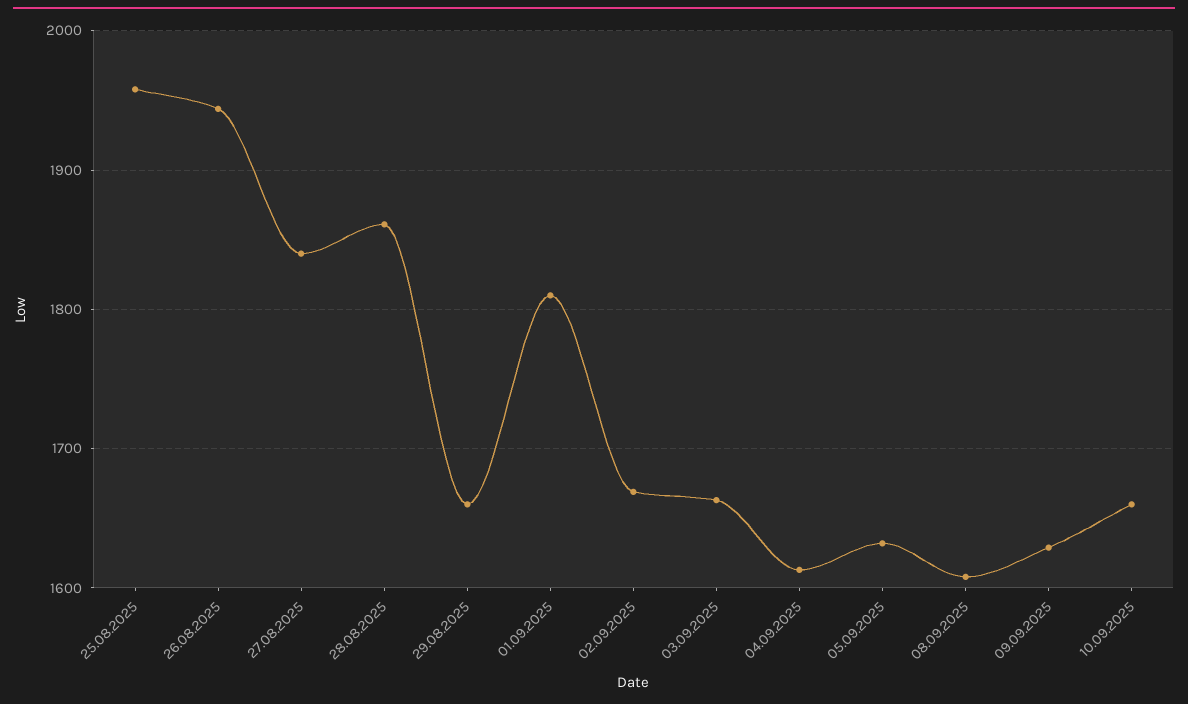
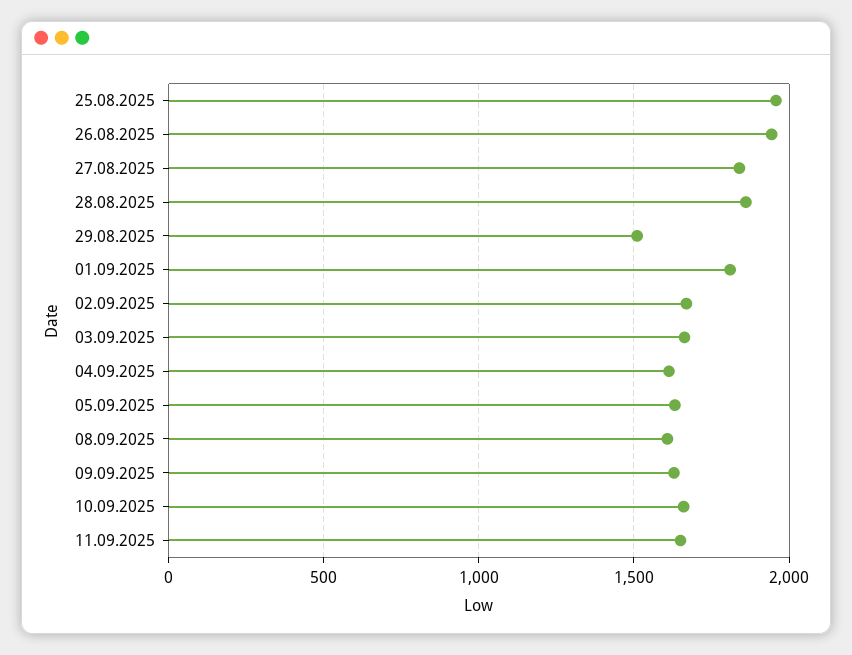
29.08.2025: 1660 -> 1500
11.09.2025: none -> 1650

